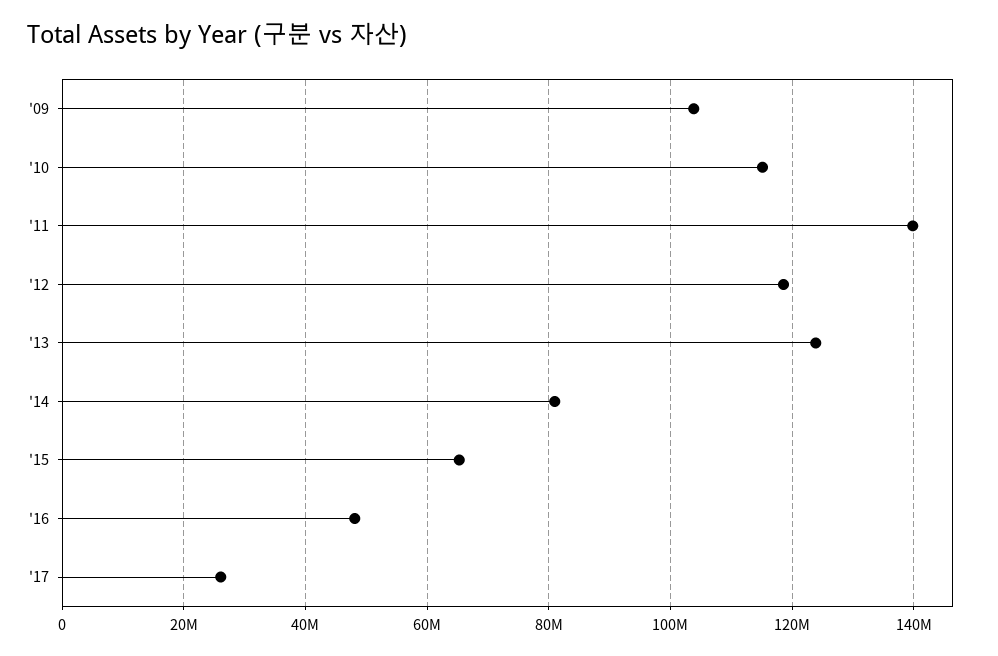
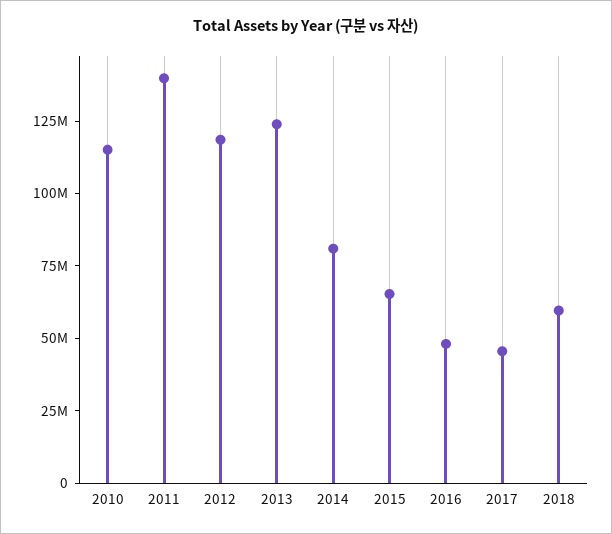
'09: 104000000 -> none
'17: 26000000 -> 45000000
2018: none -> 60000000

